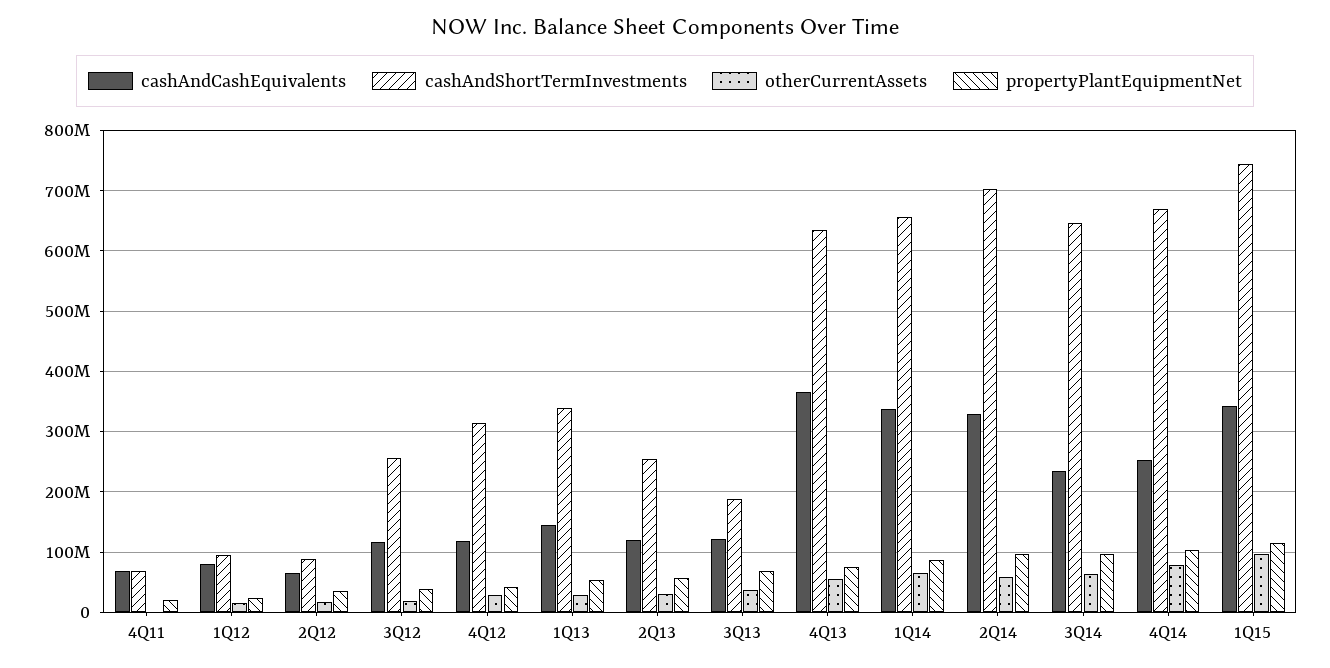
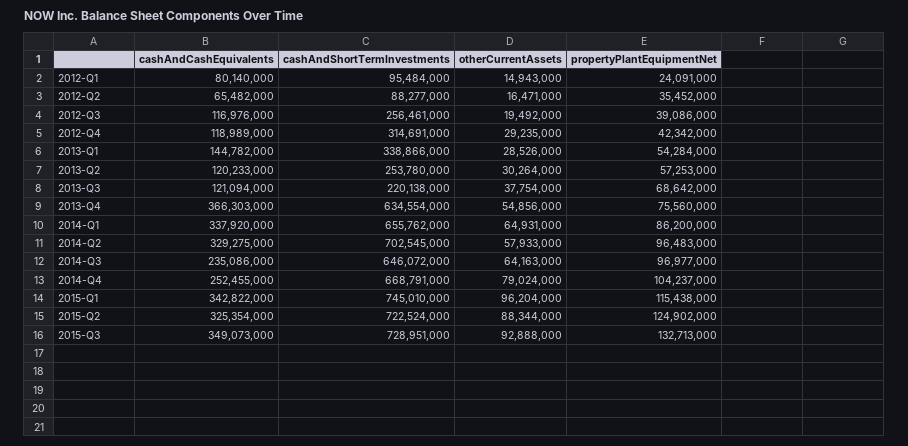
cashAndCashEquivalents, 4Q11: 70000000 -> none
cashAndShortTermInvestments, 4Q11: 70000000 -> none
otherCurrentAssets, 4Q11: 0 -> none
propertyPlantEquipmentNet, 4Q11: 20000000 -> none
cashAndShortTermInvestments, 3Q13: 190000000 -> 220138000
cashAndCashEquivalents, 2015-Q2: none -> 325354000
cashAndShortTermInvestments, 2015-Q2: none -> 722524000
otherCurrentAssets, 2015-Q2: none -> 88344000
propertyPlantEquipmentNet, 2015-Q2: none -> 124902000
cashAndCashEquivalents, 2015-Q3: none -> 349073000
cashAndShortTermInvestments, 2015-Q3: none -> 728951000
otherCurrentAssets, 2015-Q3: none -> 92888000
propertyPlantEquipmentNet, 2015-Q3: none -> 132713000

